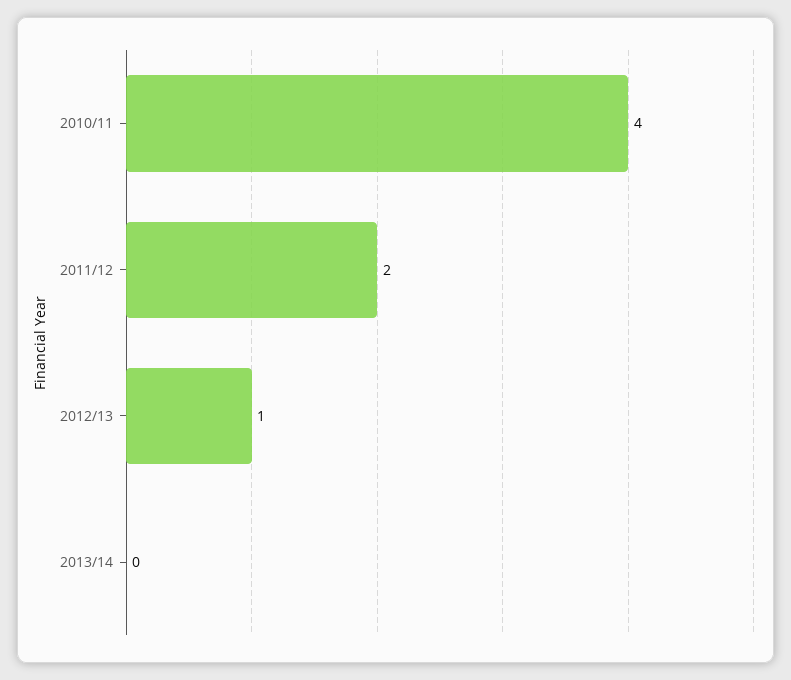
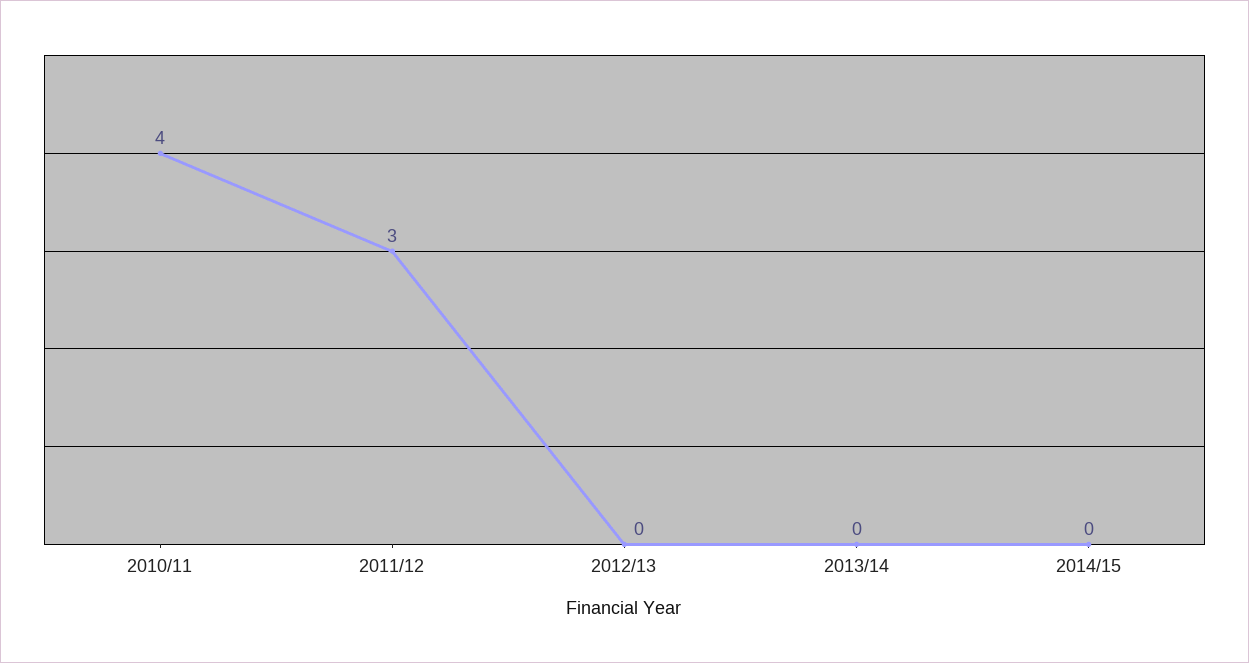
2011/12: 2 -> 3
2012/13: 1 -> 0
2014/15: none -> 0

